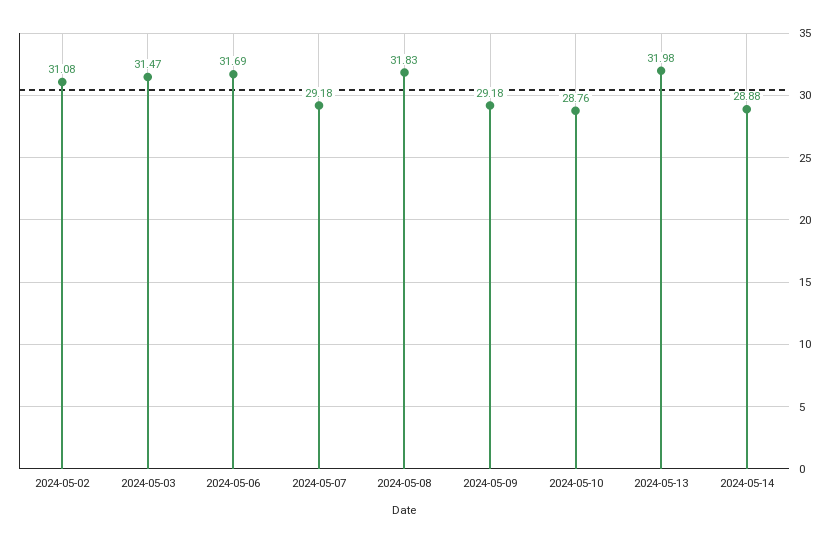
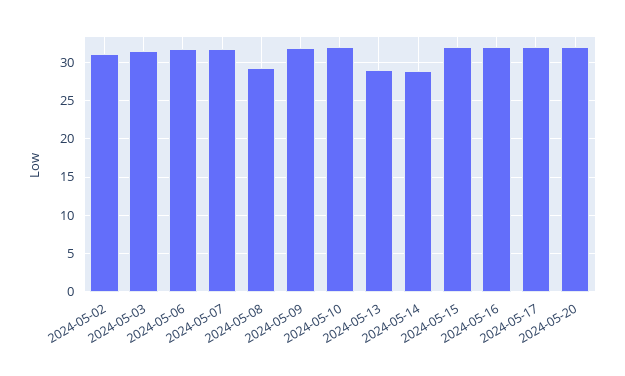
2024-05-07: 29.18 -> 32
2024-05-08: 31.83 -> 29
2024-05-09: 29.18 -> 32
2024-05-10: 28.76 -> 32
2024-05-13: 31.98 -> 29
2024-05-15: none -> 32
2024-05-16: none -> 32
2024-05-17: none -> 32
2024-05-20: none -> 32

